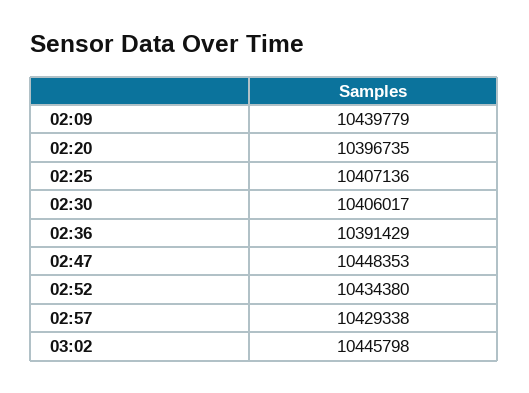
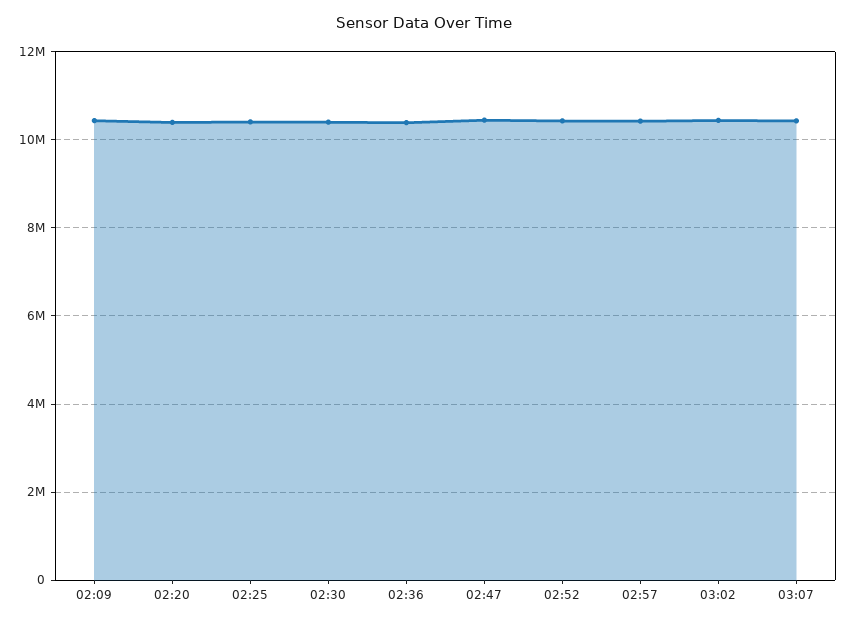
03:07: none -> 10400000

